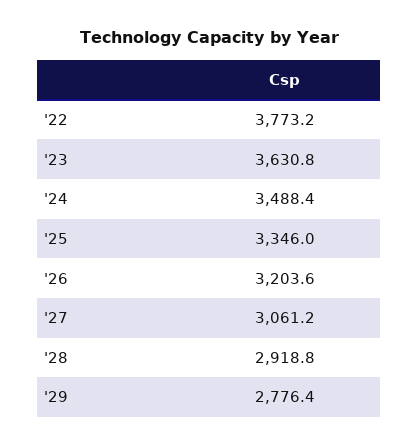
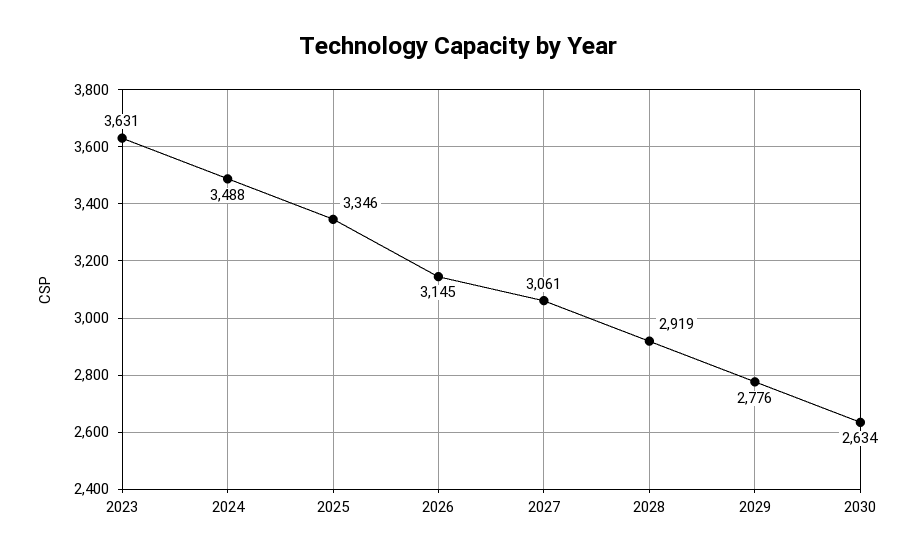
'22: 3773.2 -> none
'26: 3203.6 -> 3145
2030: none -> 2634

